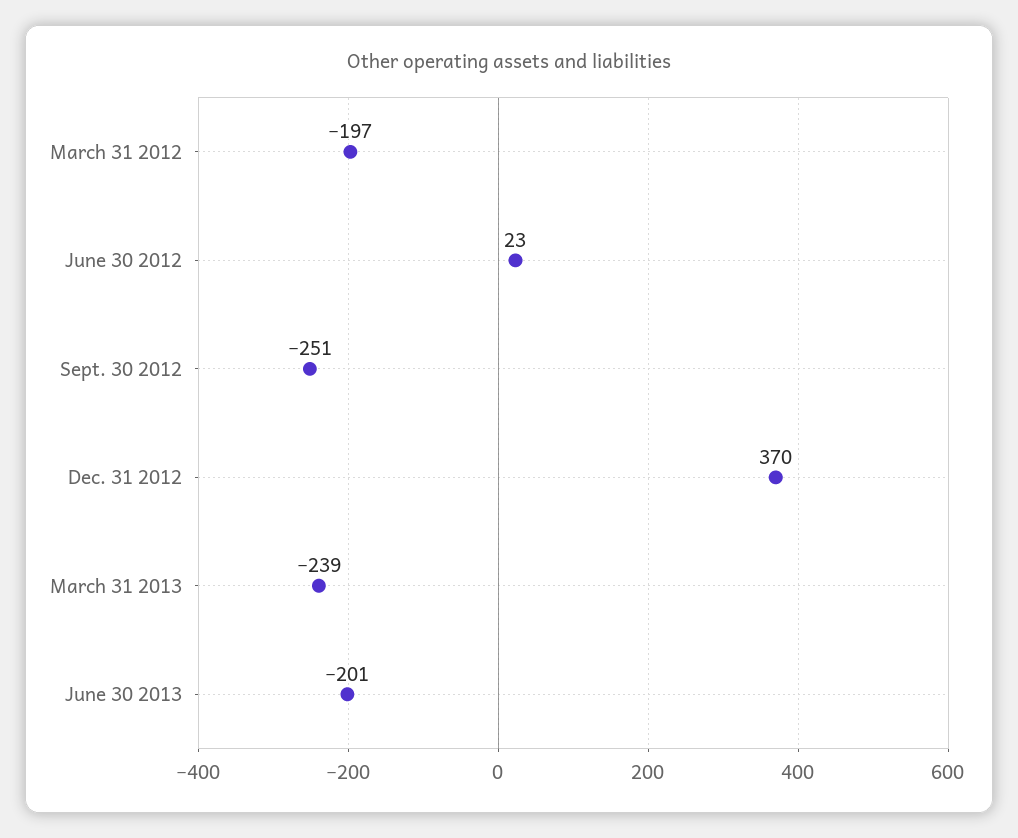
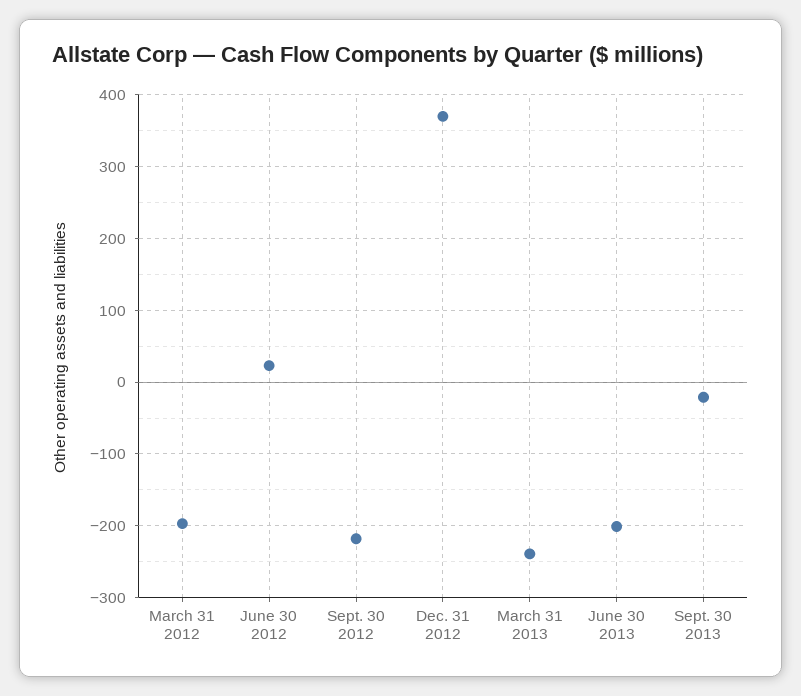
Sept. 30 2012: -251 -> -220
Sept. 30 2013: none -> -20

